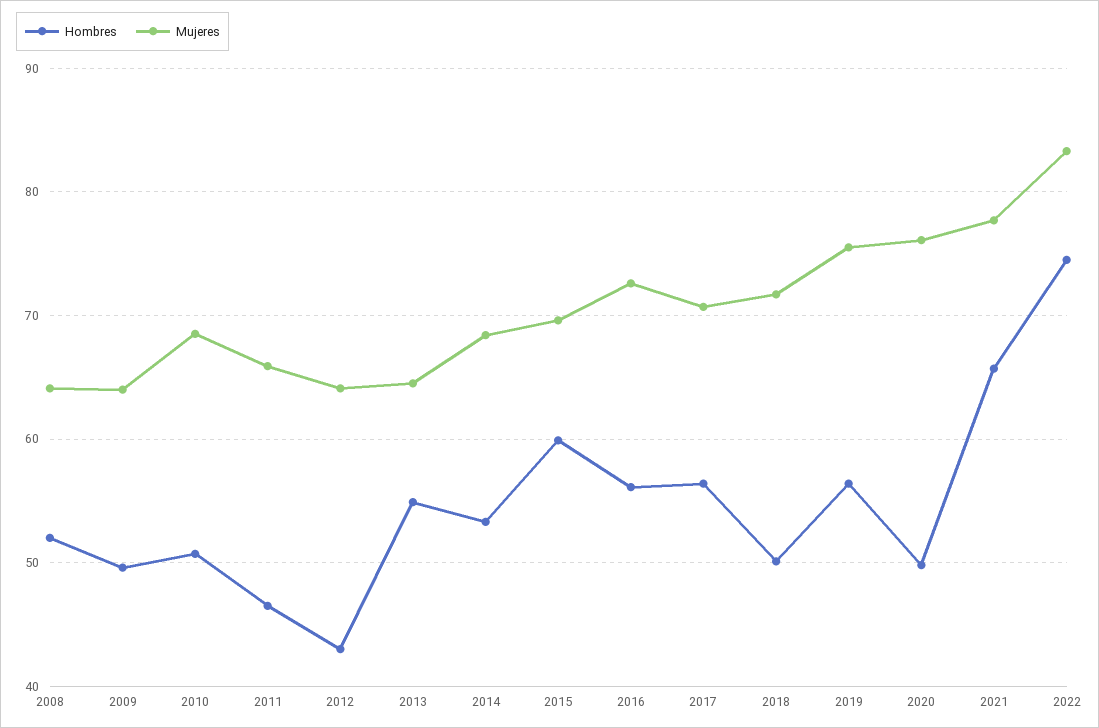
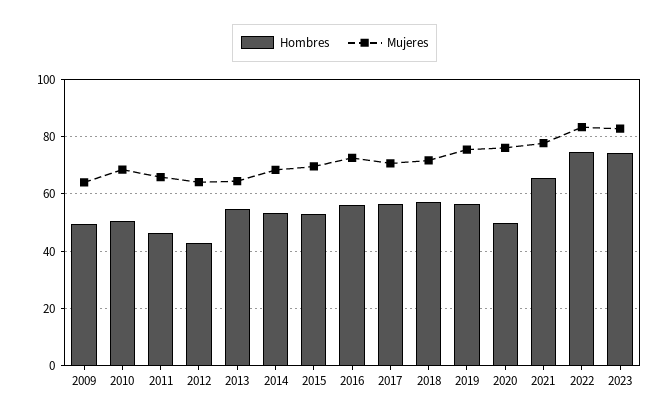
Hombres, 2008: 52 -> none
Mujeres, 2008: 64 -> none
Hombres, 2015: 60 -> 52.5
Hombres, 2018: 50 -> 57.5
Hombres, 2023: none -> 75
Mujeres, 2023: none -> 82.5

